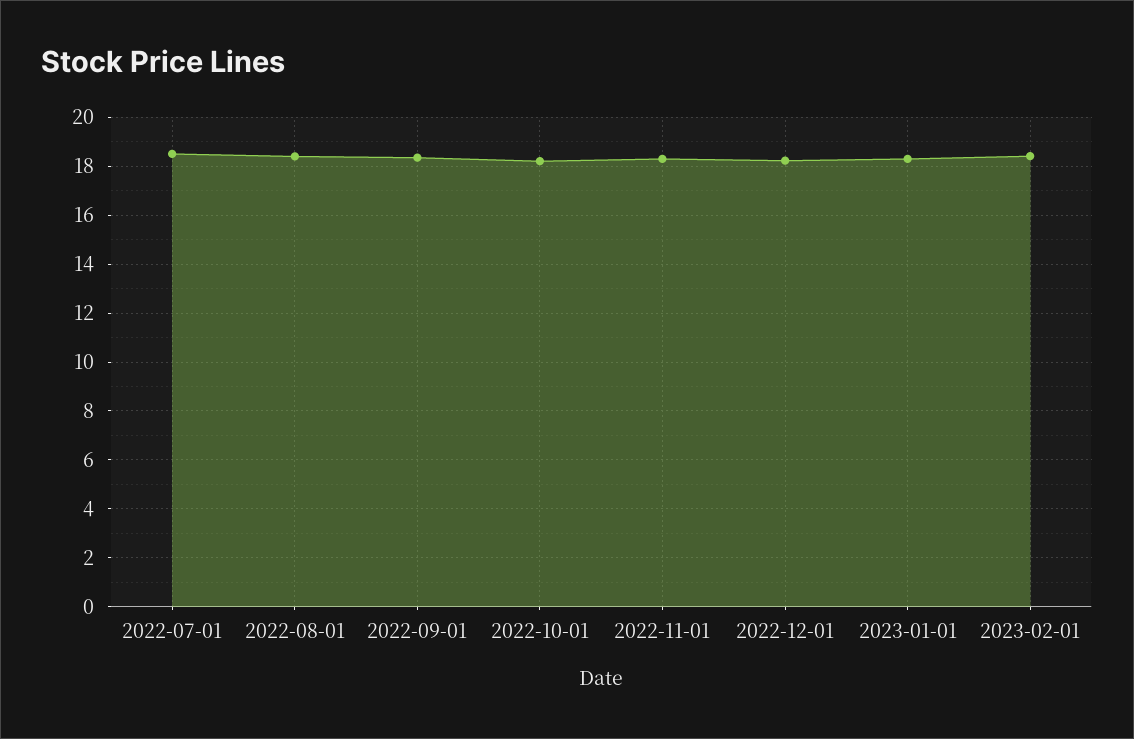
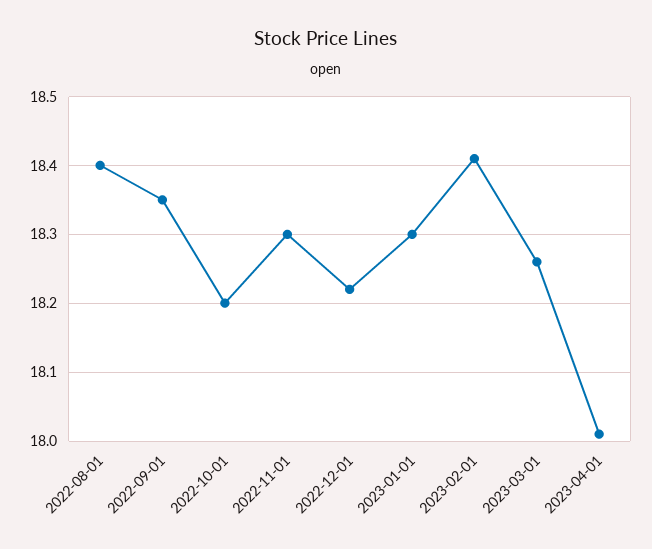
2022-07-01: 18.5 -> none
2023-03-01: none -> 18.26
2023-04-01: none -> 18.01

